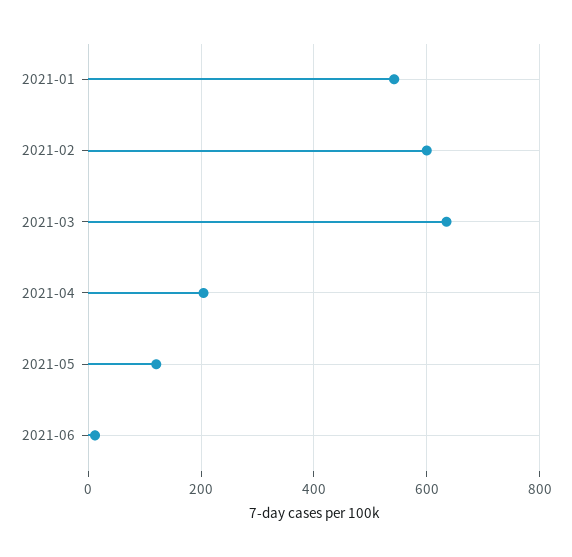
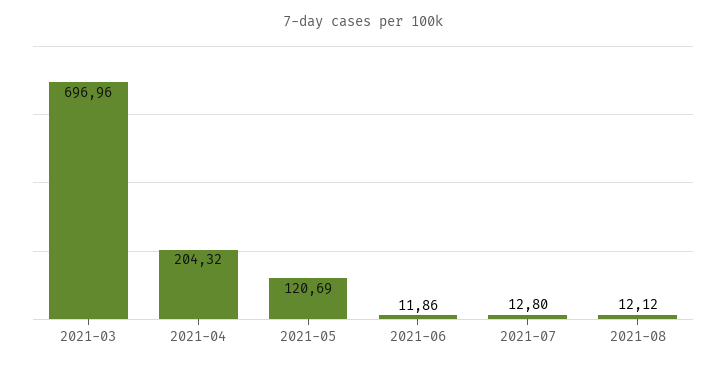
2021-01: 540 -> none
2021-02: 600 -> none
2021-03: 640 -> 696.96
2021-07: none -> 12.8
2021-08: none -> 12.12

